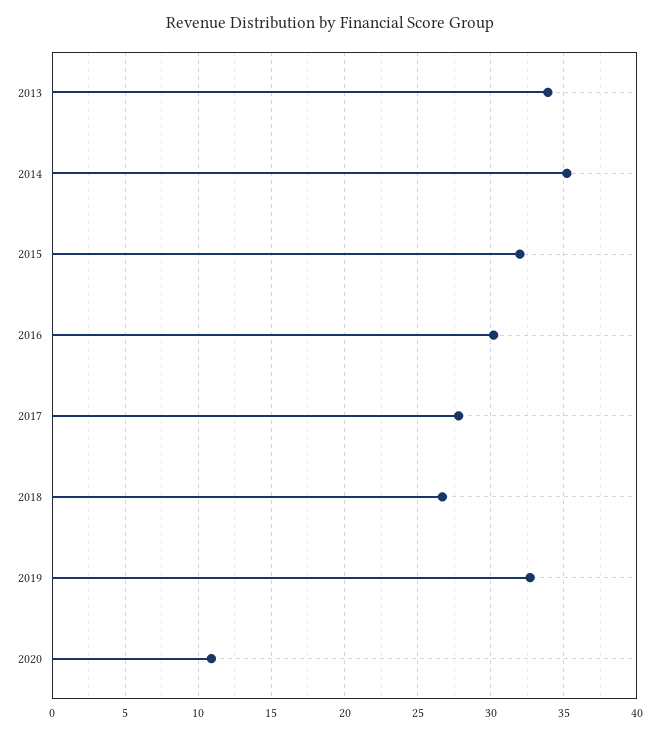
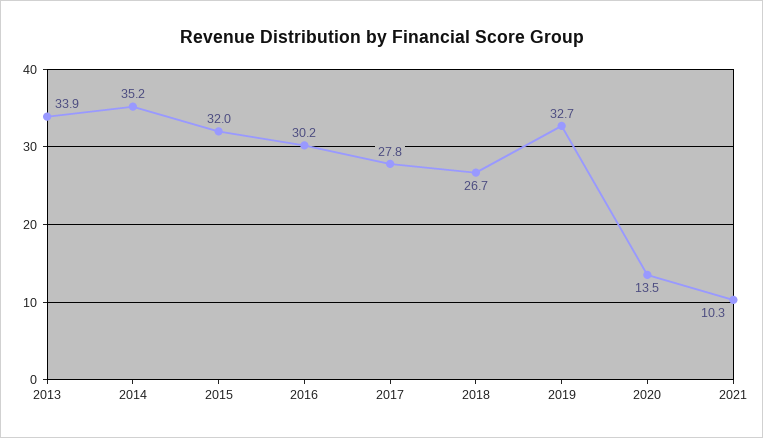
2020: 11 -> 13.5
2021: none -> 10.3

